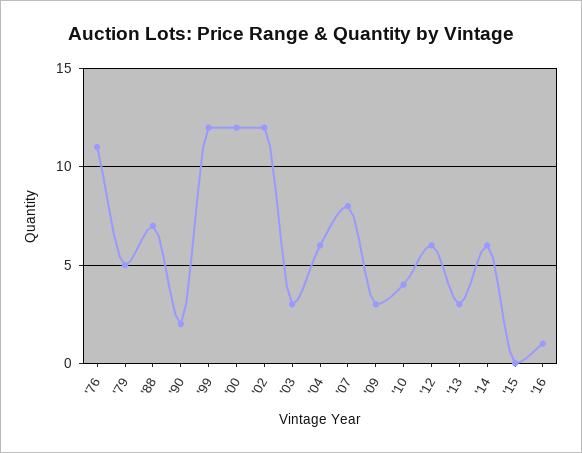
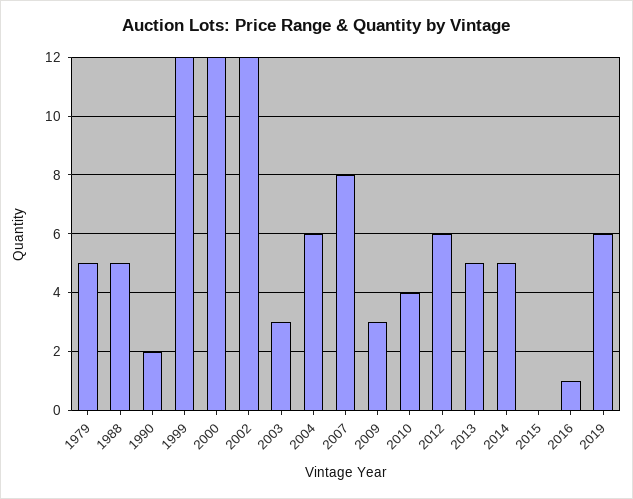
'76: 11 -> none
'88: 7 -> 5
'13: 3 -> 5
'14: 6 -> 5
2019: none -> 6

